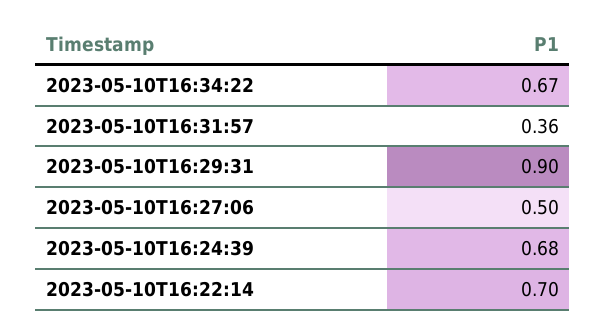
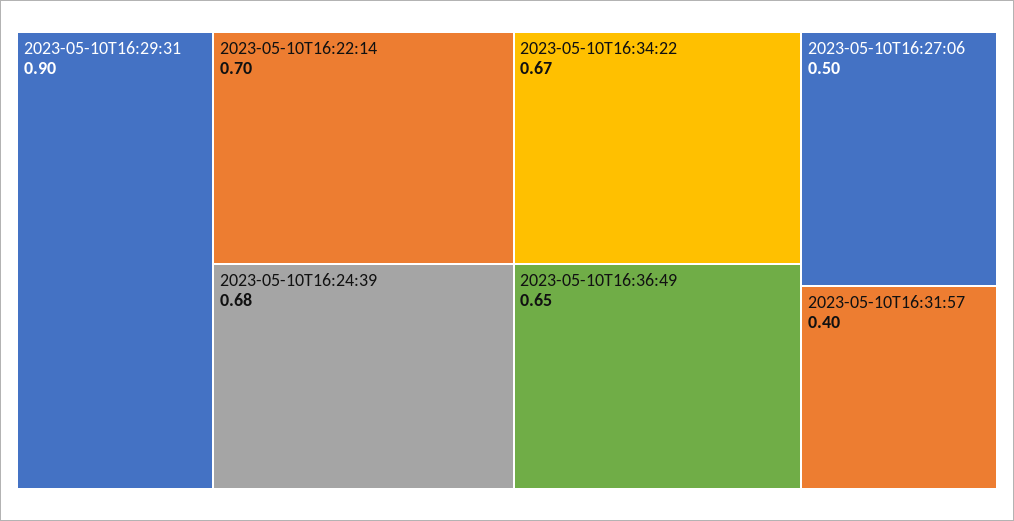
2023-05-10T16:31:57: 0.36 -> 0.4
2023-05-10T16:36:49: none -> 0.65

